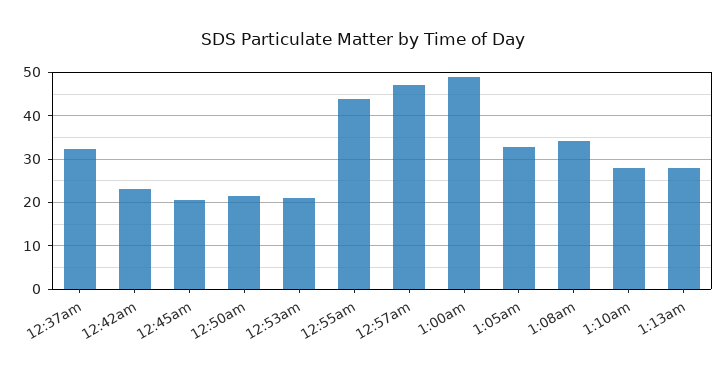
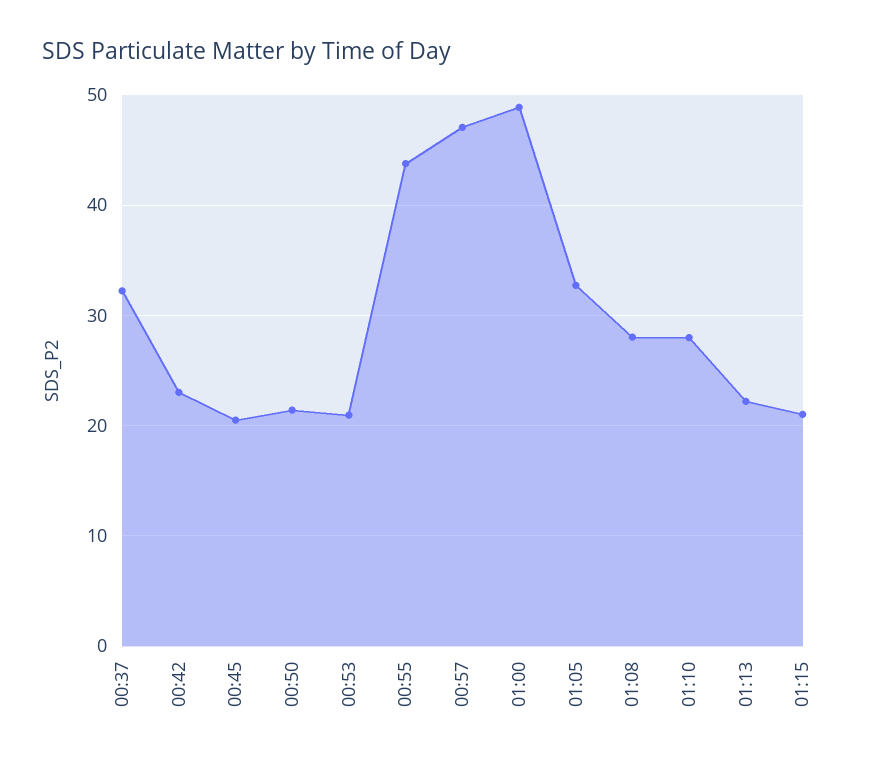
1:08am: 34 -> 28
1:13am: 28 -> 22
01:15: none -> 21

